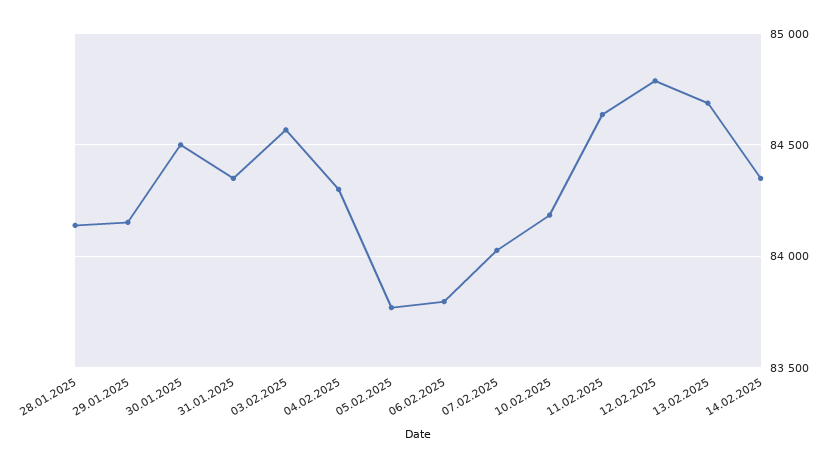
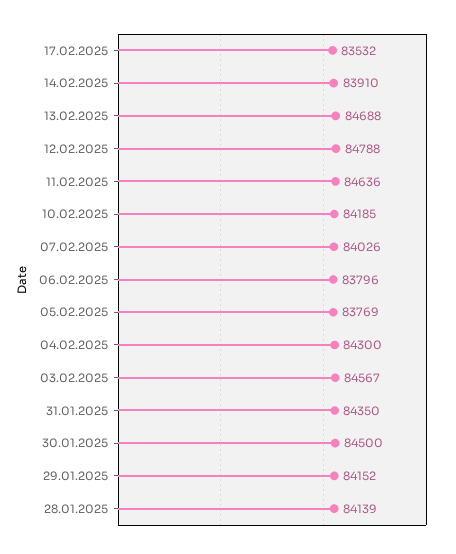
14.02.2025: 84350 -> 83910
17.02.2025: none -> 83532

